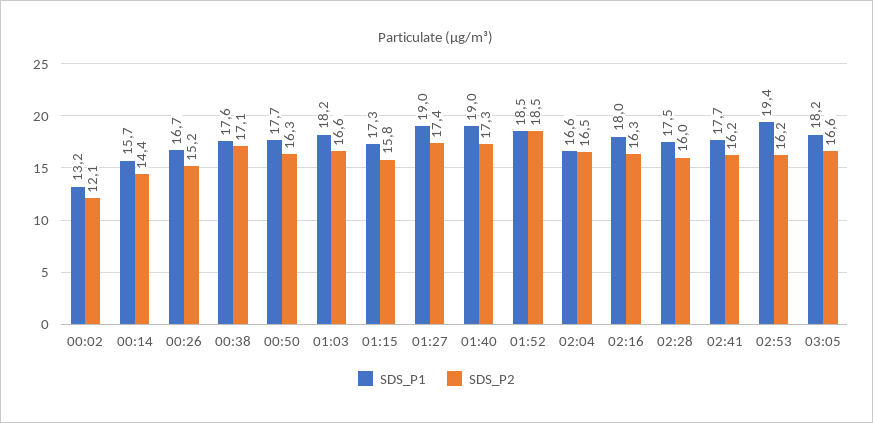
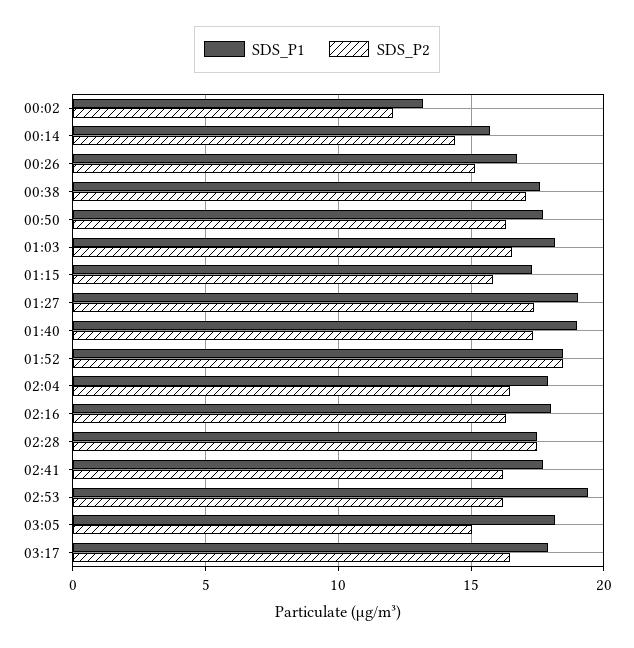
SDS_P1, 02:04: 16.6 -> 18
SDS_P2, 02:28: 16 -> 17.5
SDS_P2, 03:05: 16.6 -> 15
SDS_P1, 03:17: none -> 18
SDS_P2, 03:17: none -> 16.5

